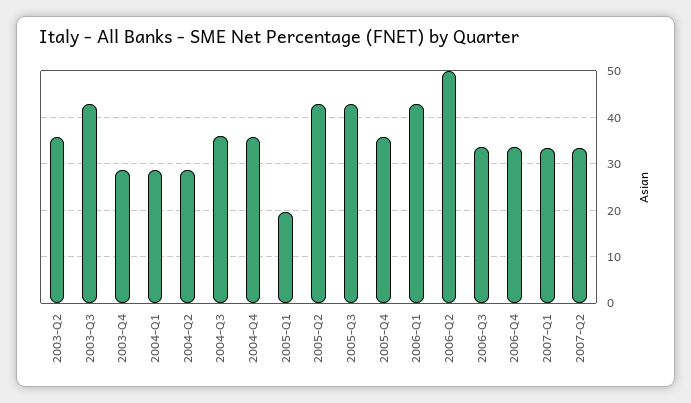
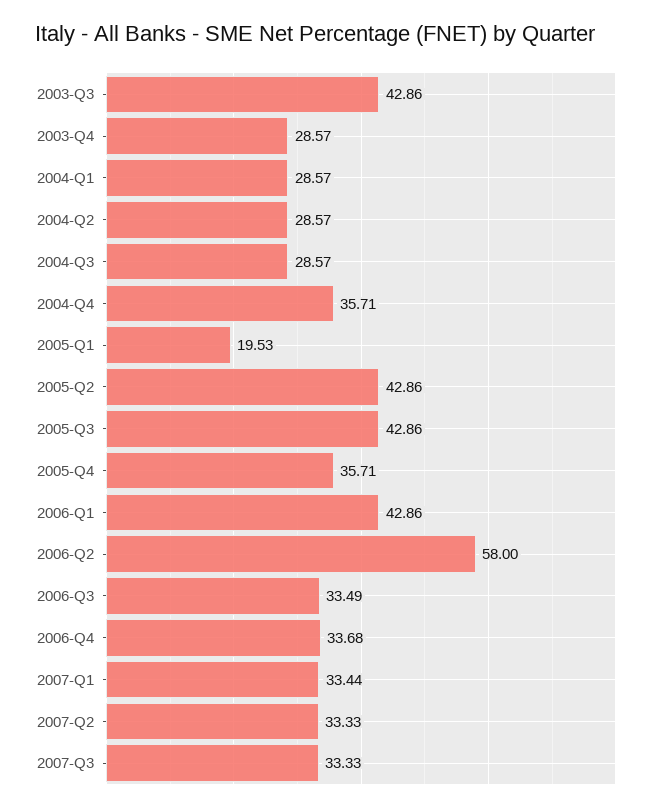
2003-Q2: 36 -> none
2004-Q3: 36 -> 28.57
2006-Q2: 50 -> 58
2007-Q3: none -> 33.33

